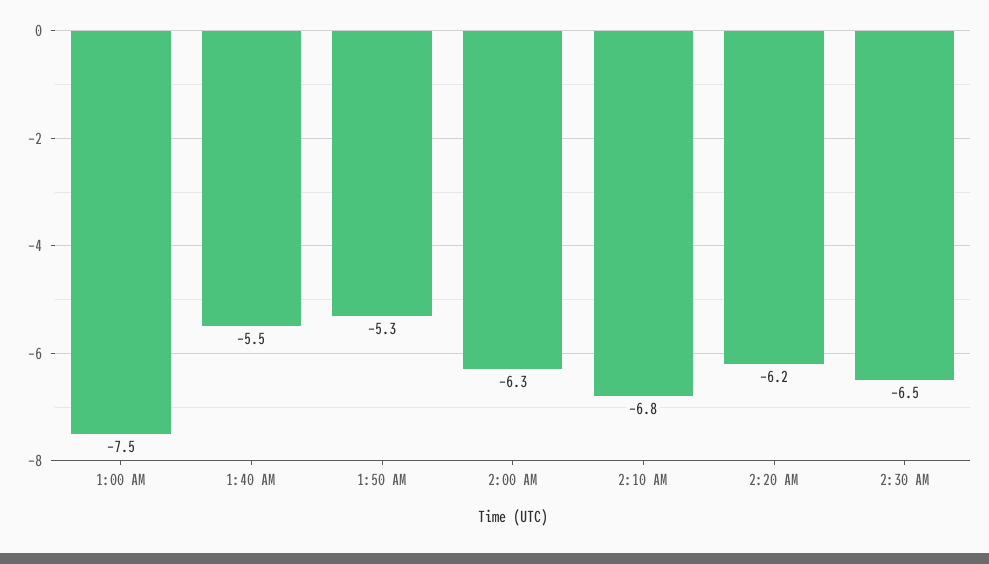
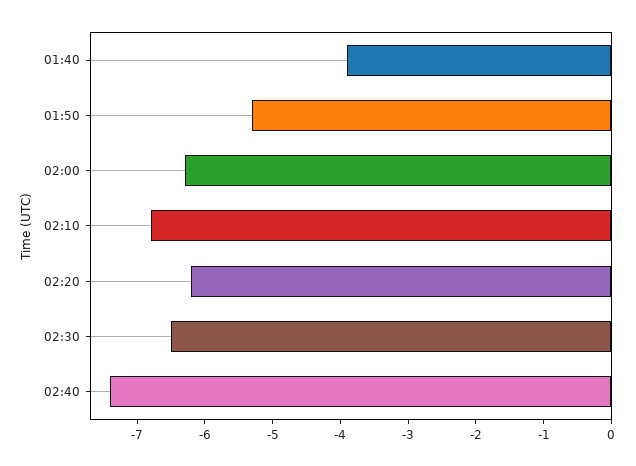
1:00 AM: -7.5 -> none
1:40 AM: -5.5 -> -4
02:40: none -> -7.5

